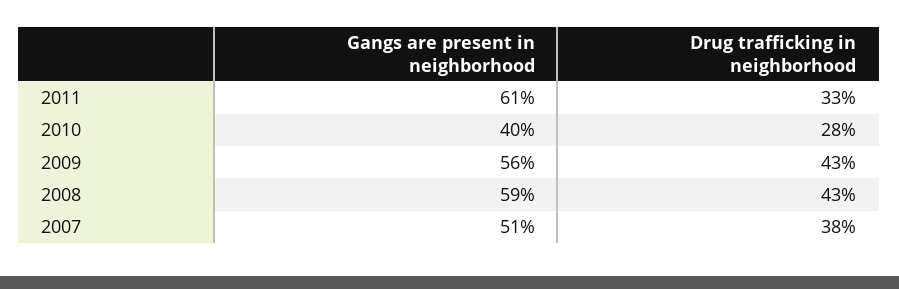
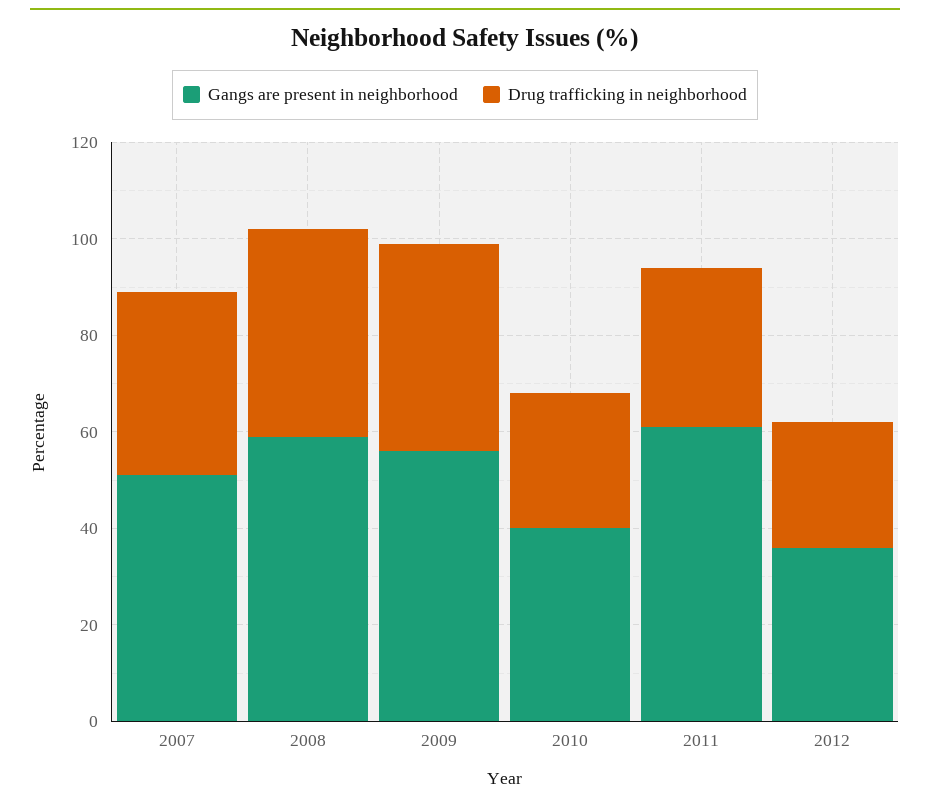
Gangs are present in neighborhood, 2012: none -> 35
Drug trafficking in neighborhood, 2012: none -> 25

